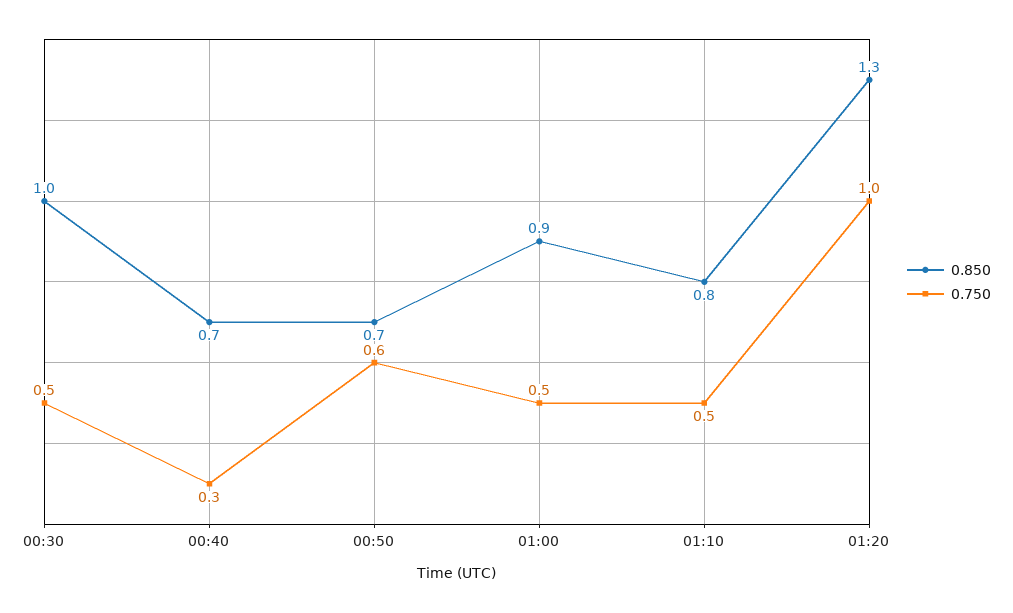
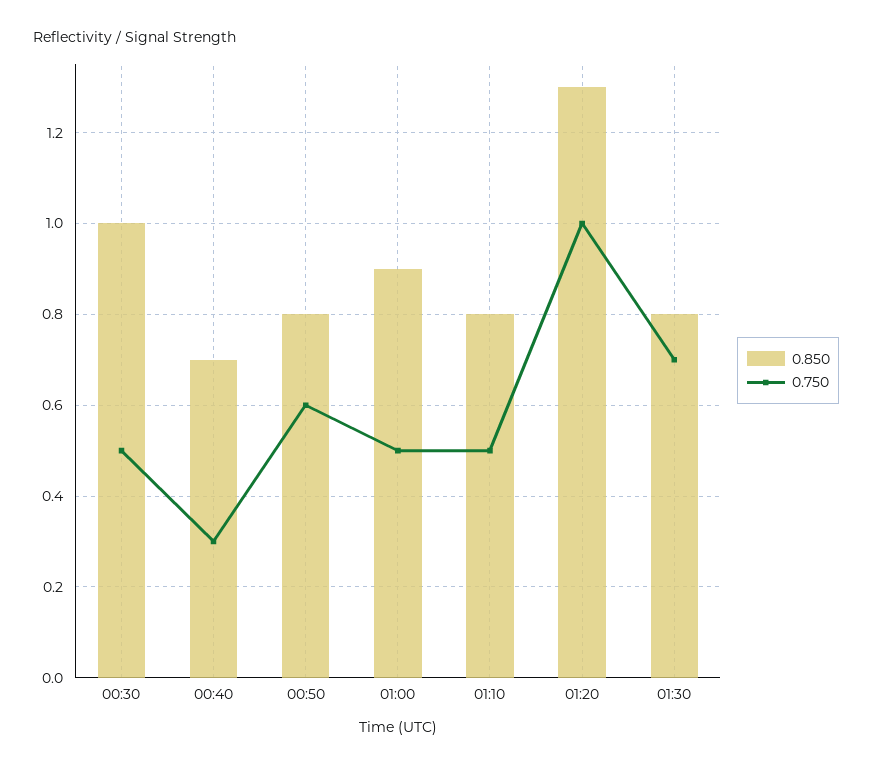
0.850, 00:50: 0.7 -> 0.8
0.850, 01:30: none -> 0.8
0.750, 01:30: none -> 0.7

